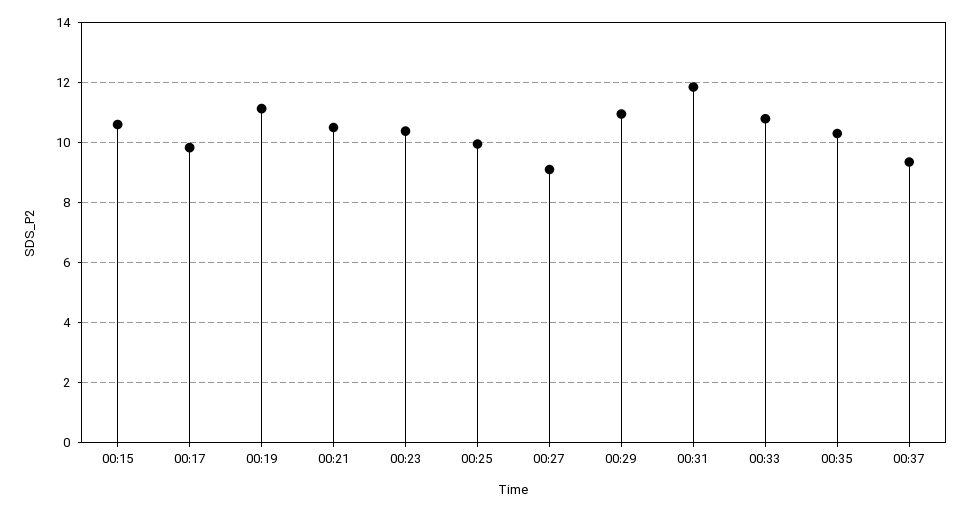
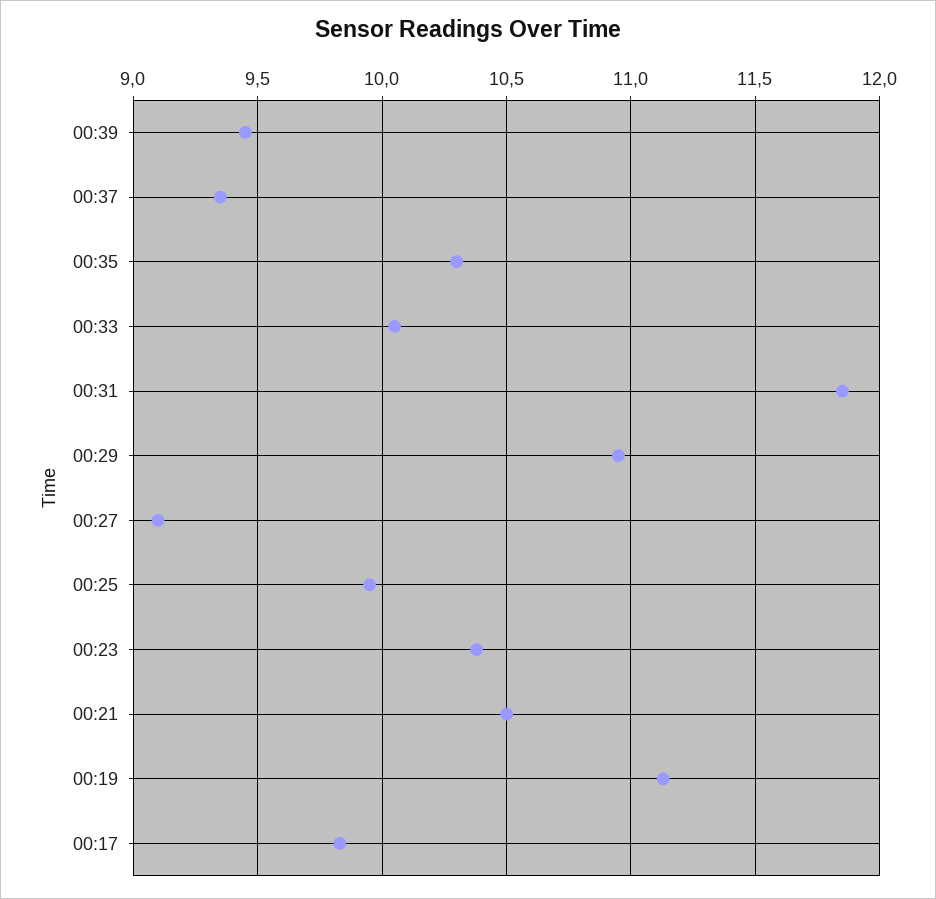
00:15: 10.6 -> none
00:33: 10.8 -> 10.05
00:39: none -> 9.45

